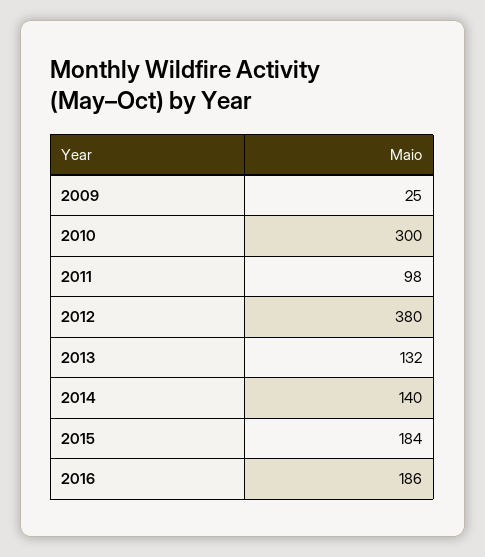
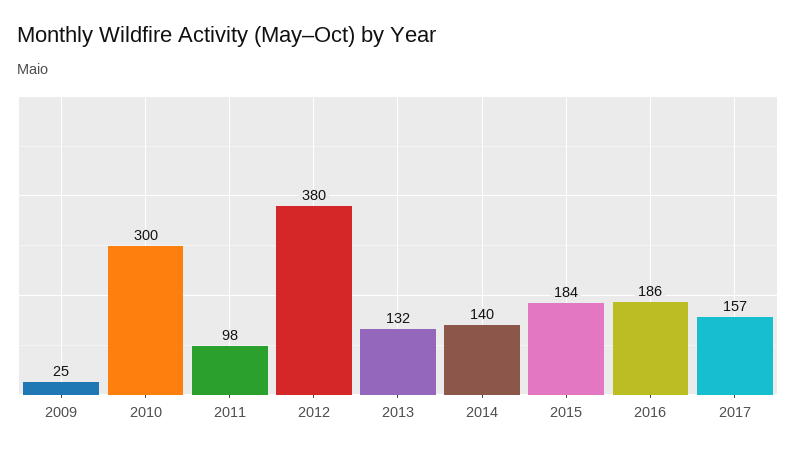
2017: none -> 157

